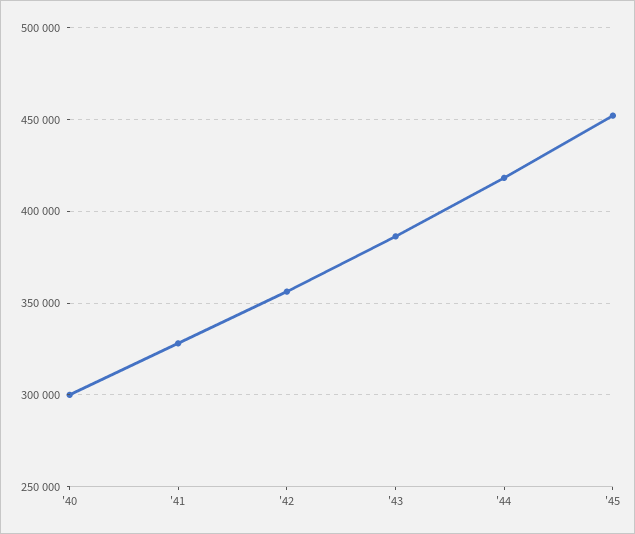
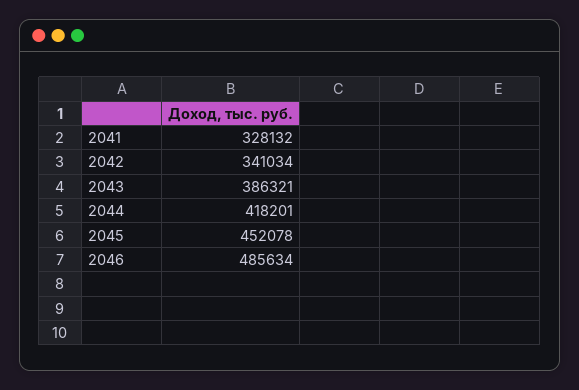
'40: 300000 -> none
'42: 355000 -> 341034
2046: none -> 485634

